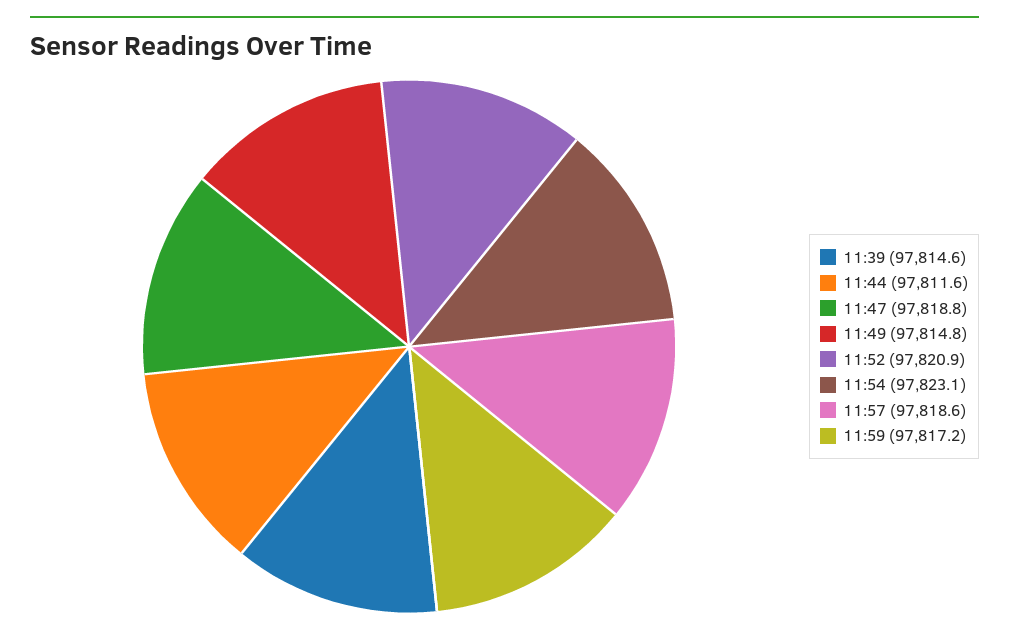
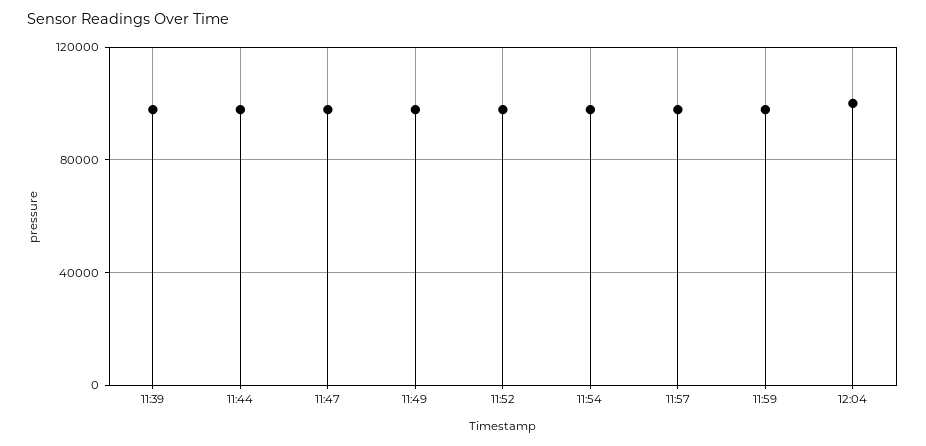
12:04: none -> 100000

